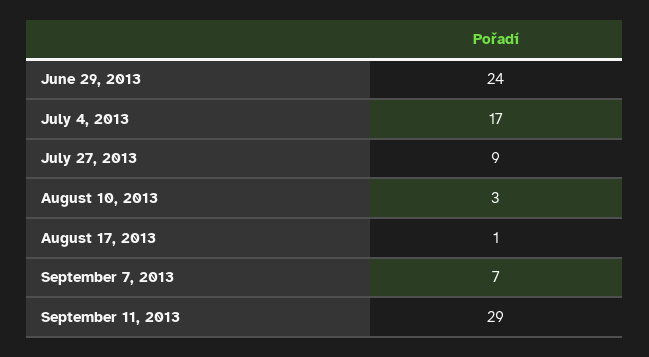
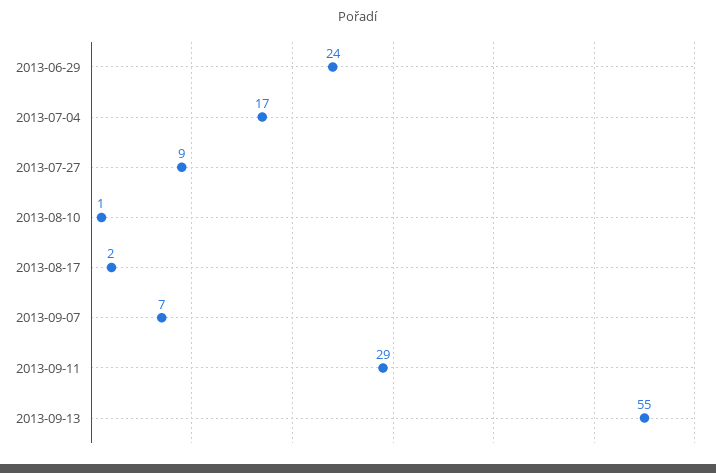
August 10, 2013: 3 -> 1
August 17, 2013: 1 -> 2
2013-09-13: none -> 55

